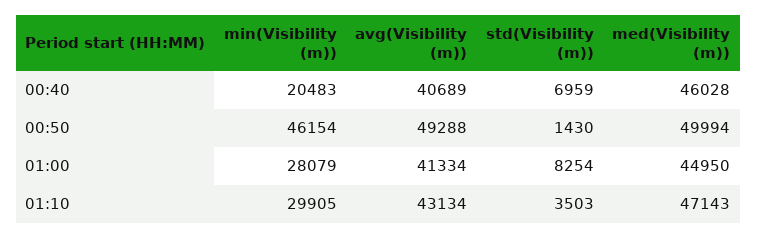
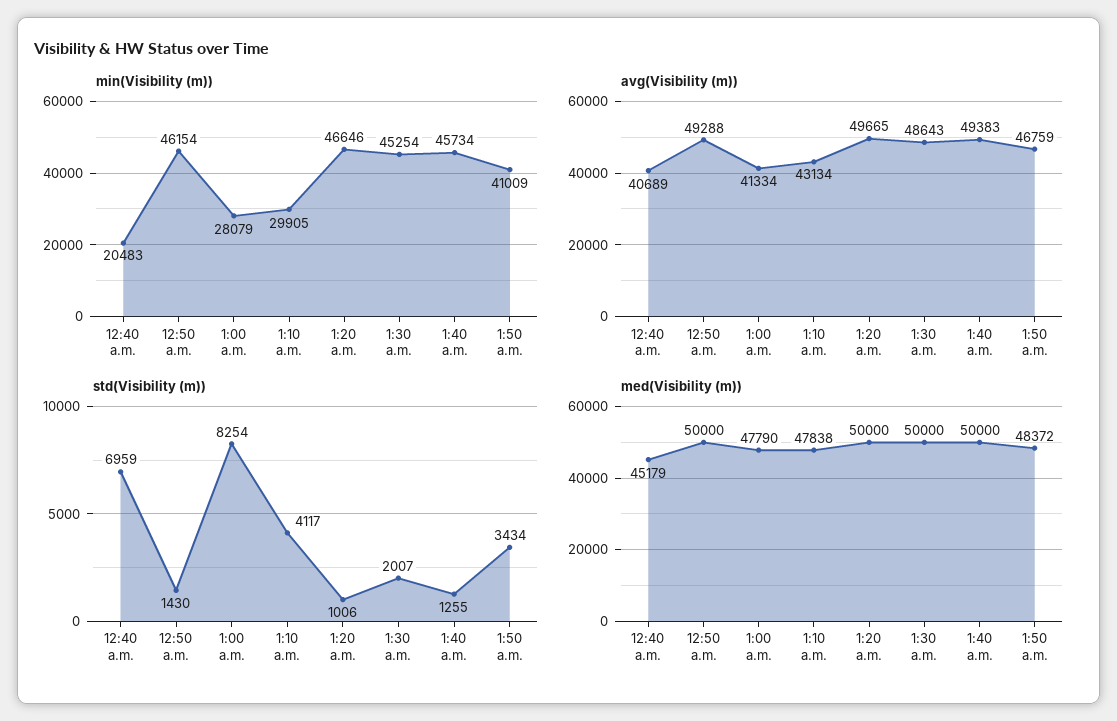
med(Visibility (m)), 00:40: 46028 -> 45179
med(Visibility (m)), 00:50: 49994 -> 50000
med(Visibility (m)), 01:00: 44950 -> 47790
std(Visibility (m)), 01:10: 3503 -> 4117
med(Visibility (m)), 01:10: 47143 -> 47838
min(Visibility (m)), 1:20 a.m.: none -> 46646
min(Visibility (m)), 1:30 a.m.: none -> 45254
min(Visibility (m)), 1:40 a.m.: none -> 45734
min(Visibility (m)), 1:50 a.m.: none -> 41009
avg(Visibility (m)), 1:20 a.m.: none -> 49665
avg(Visibility (m)), 1:30 a.m.: none -> 48643
avg(Visibility (m)), 1:40 a.m.: none -> 49383
avg(Visibility (m)), 1:50 a.m.: none -> 46759
std(Visibility (m)), 1:20 a.m.: none -> 1006
std(Visibility (m)), 1:30 a.m.: none -> 2007
std(Visibility (m)), 1:40 a.m.: none -> 1255
std(Visibility (m)), 1:50 a.m.: none -> 3434
med(Visibility (m)), 1:20 a.m.: none -> 50000
med(Visibility (m)), 1:30 a.m.: none -> 50000
med(Visibility (m)), 1:40 a.m.: none -> 50000
med(Visibility (m)), 1:50 a.m.: none -> 48372

